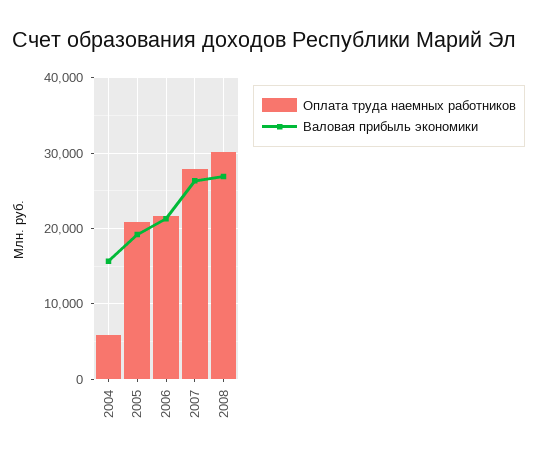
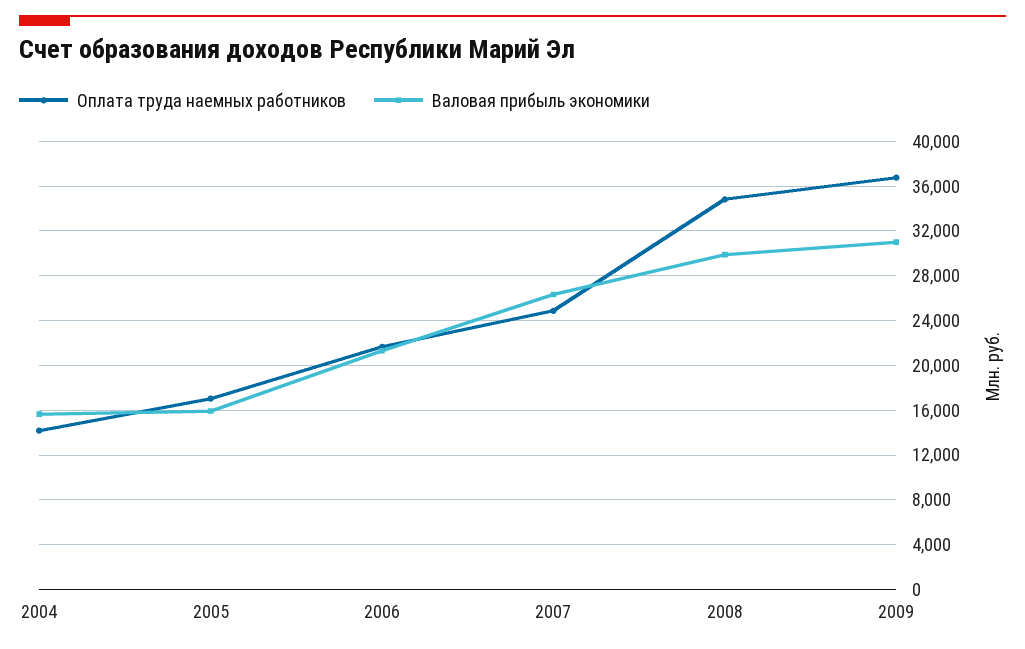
Оплата труда наемных работников, 2004: 6000 -> 14000
Оплата труда наемных работников, 2005: 21000 -> 17000
Валовая прибыль экономики, 2005: 19000 -> 16000
Оплата труда наемных работников, 2007: 28000 -> 25000
Оплата труда наемных работников, 2008: 30000 -> 35000
Валовая прибыль экономики, 2008: 27000 -> 30000
Оплата труда наемных работников, 2009: none -> 37000
Валовая прибыль экономики, 2009: none -> 31000

